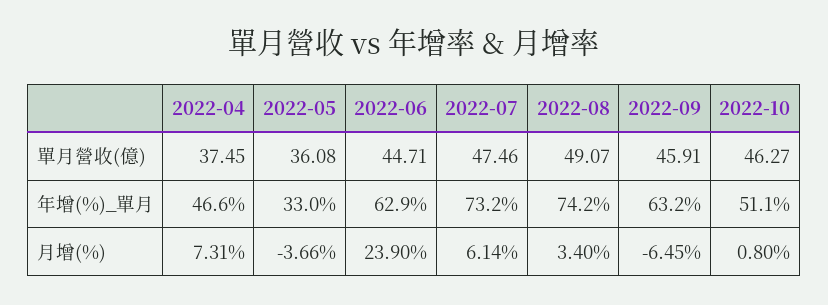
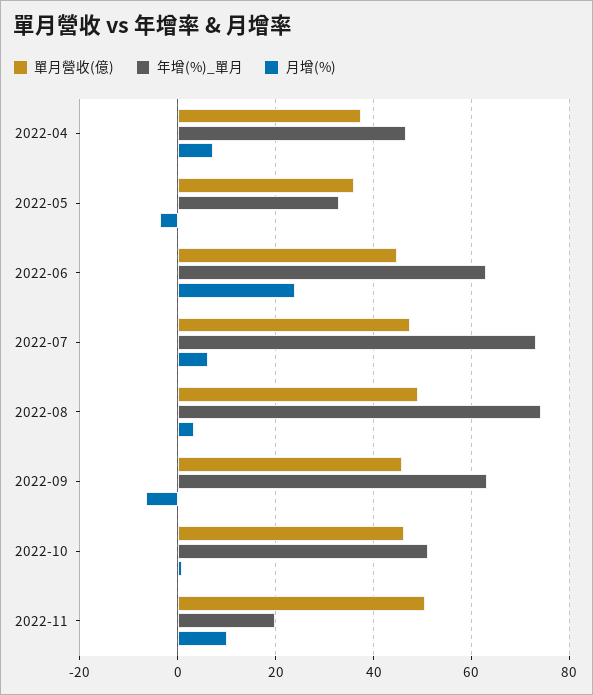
單月營收(億), 2022-11: none -> 50
年增(%)_單月, 2022-11: none -> 20
月增(%), 2022-11: none -> 10

